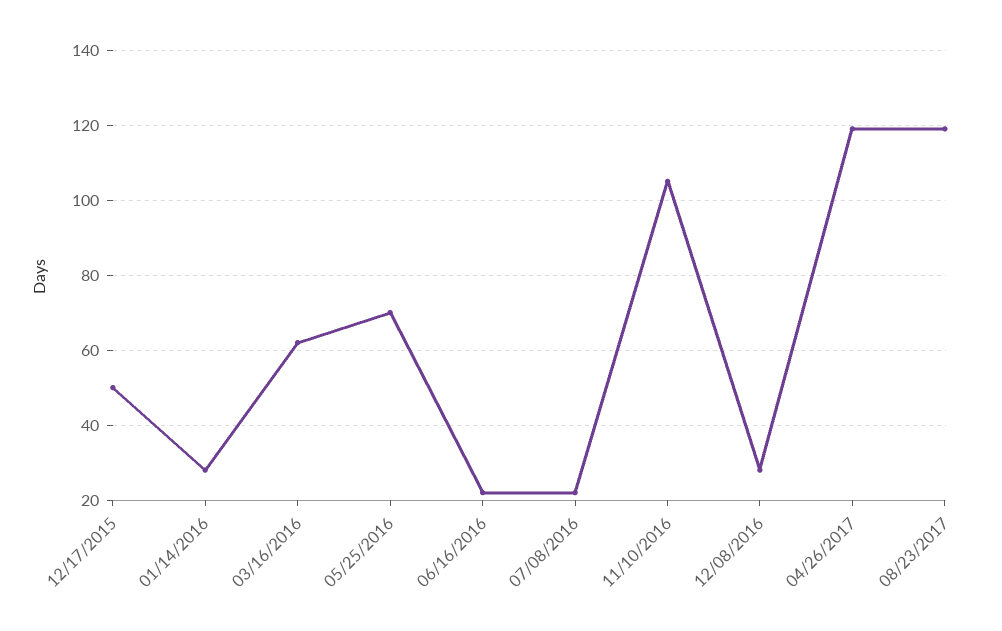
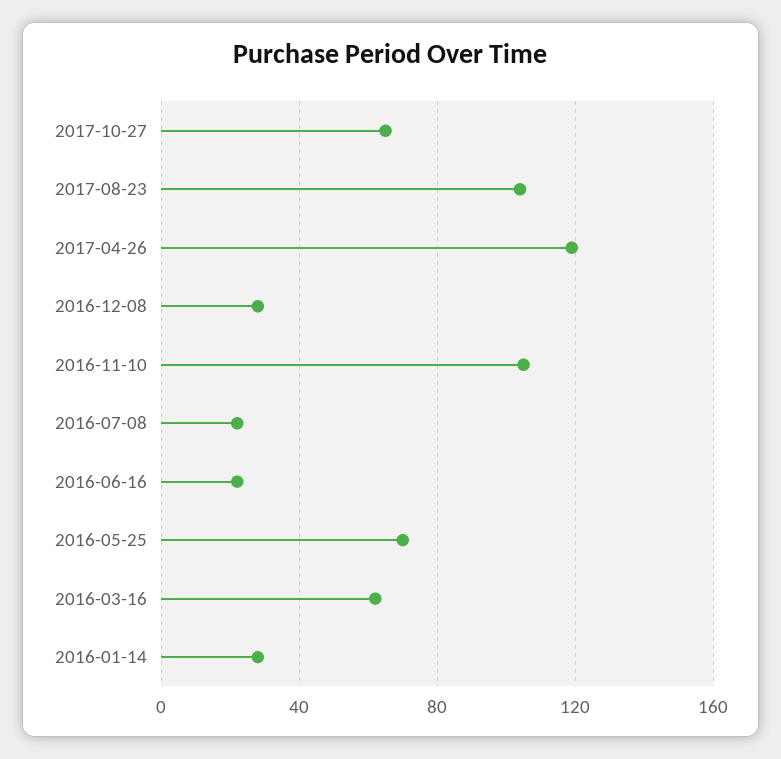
12/17/2015: 50 -> none
08/23/2017: 120 -> 105
2017-10-27: none -> 65

